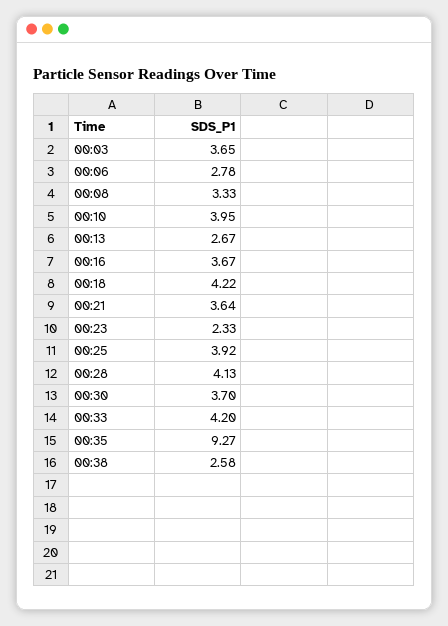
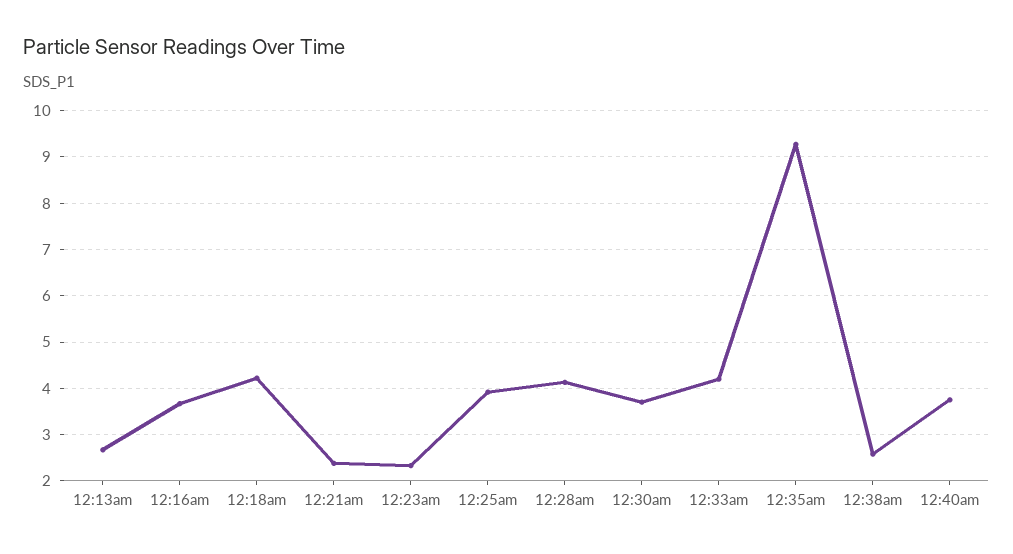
00:03: 3.65 -> none
00:06: 2.78 -> none
00:08: 3.33 -> none
00:10: 3.95 -> none
00:21: 3.64 -> 2.4
12:40am: none -> 3.8

